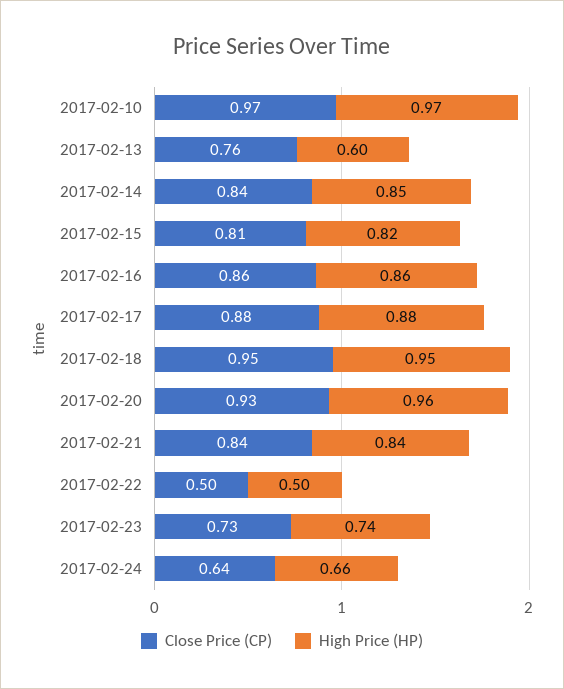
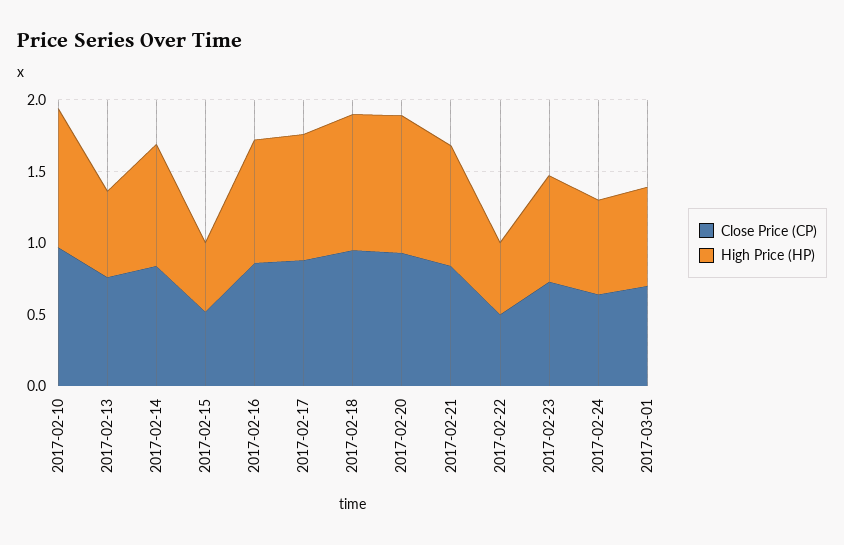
Close Price (CP), 2017-02-15: 0.81 -> 0.5
High Price (HP), 2017-02-15: 0.82 -> 0.5
Close Price (CP), 2017-03-01: none -> 0.7
High Price (HP), 2017-03-01: none -> 0.7

